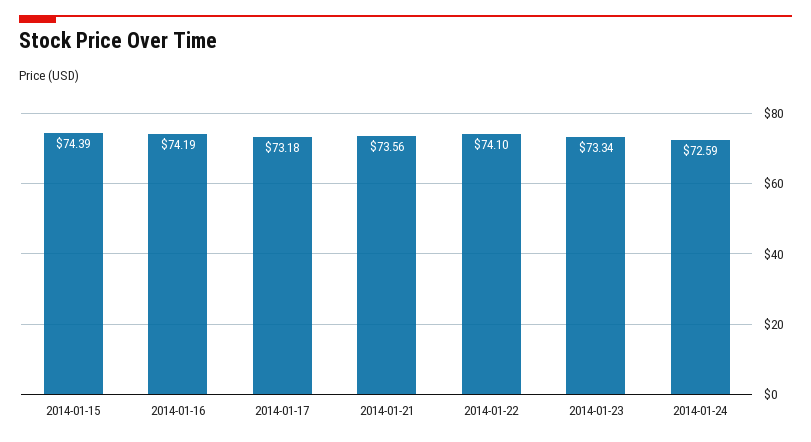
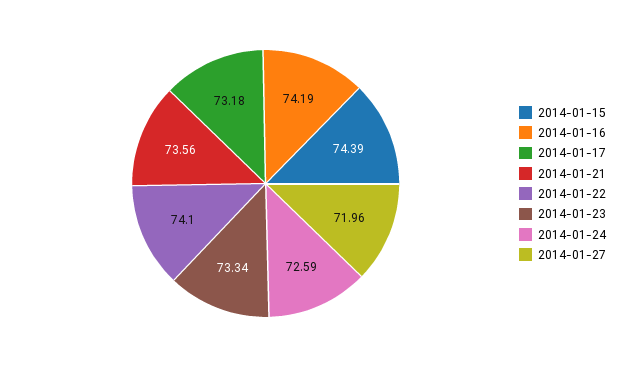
2014-01-27: none -> 71.96

